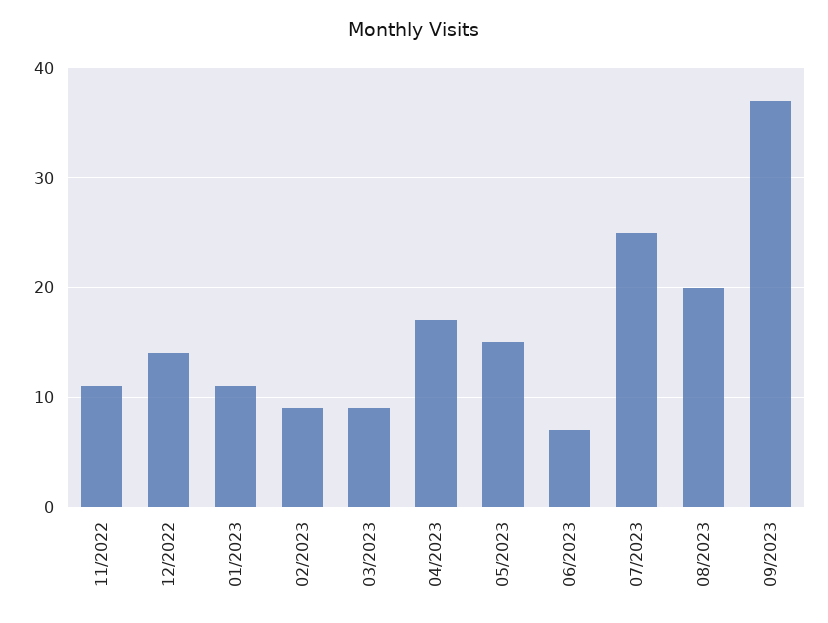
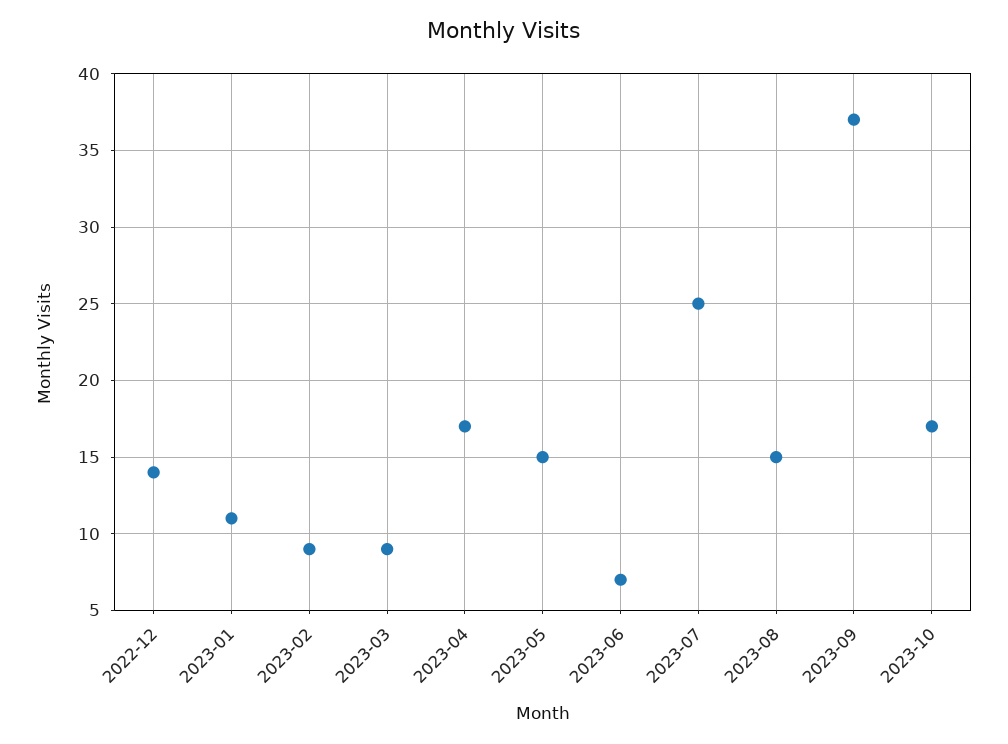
11/2022: 11 -> none
08/2023: 20 -> 15
2023-10: none -> 17

